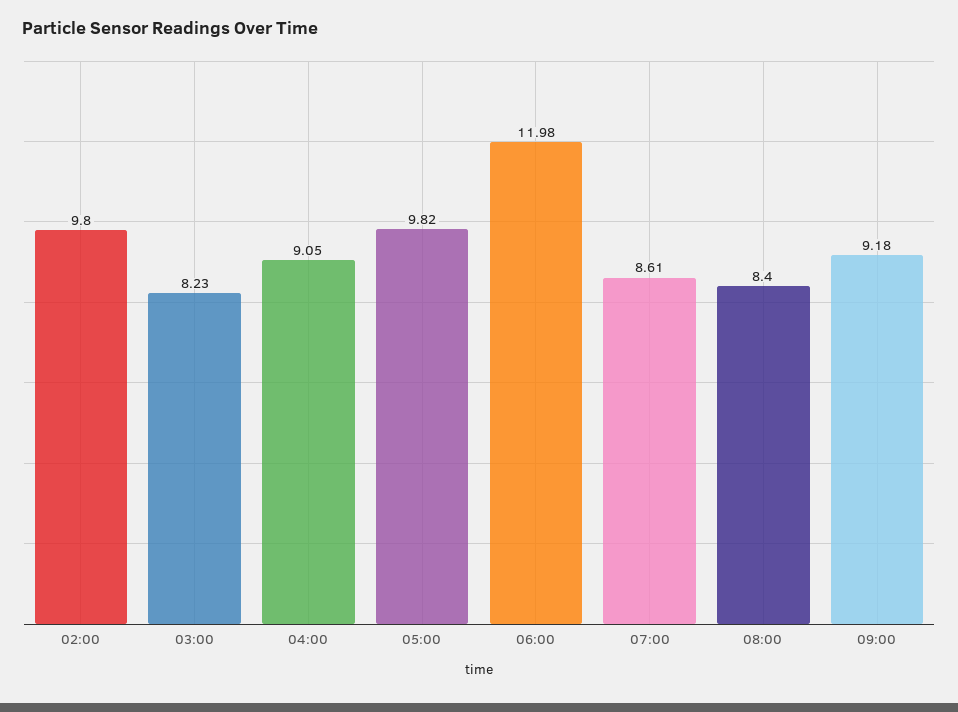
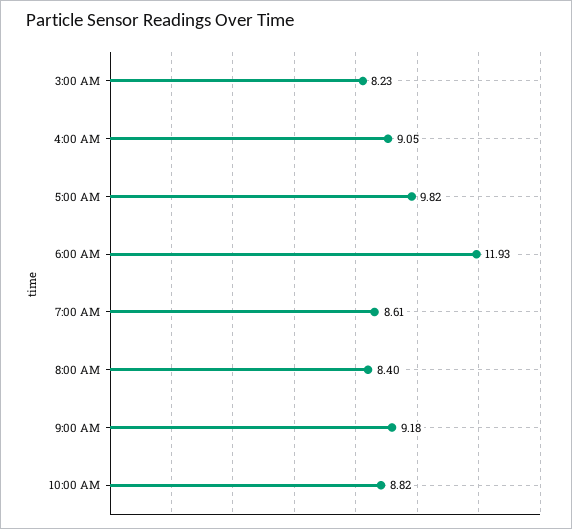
02:00: 9.8 -> none
06:00: 11.98 -> 11.93
10:00 AM: none -> 8.82

